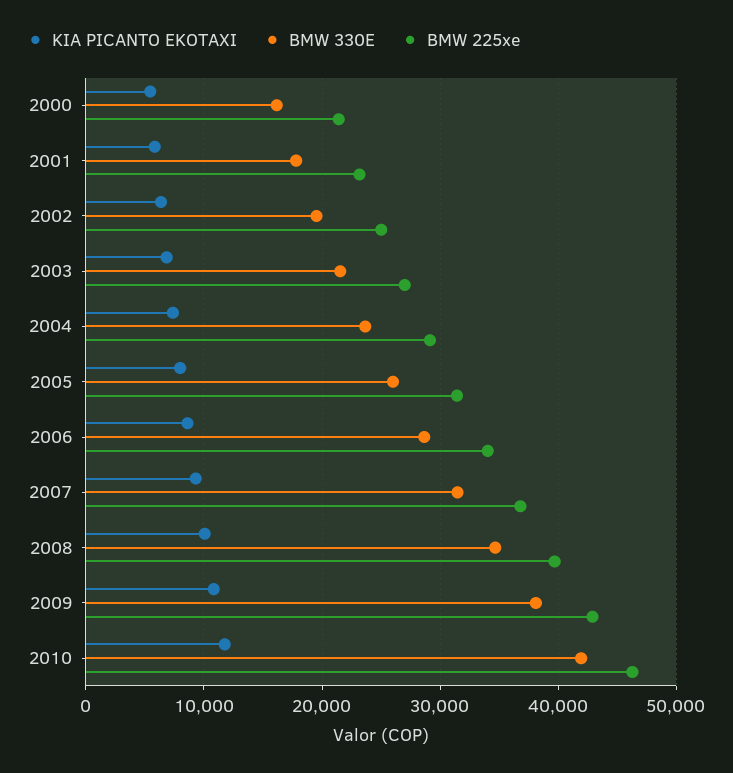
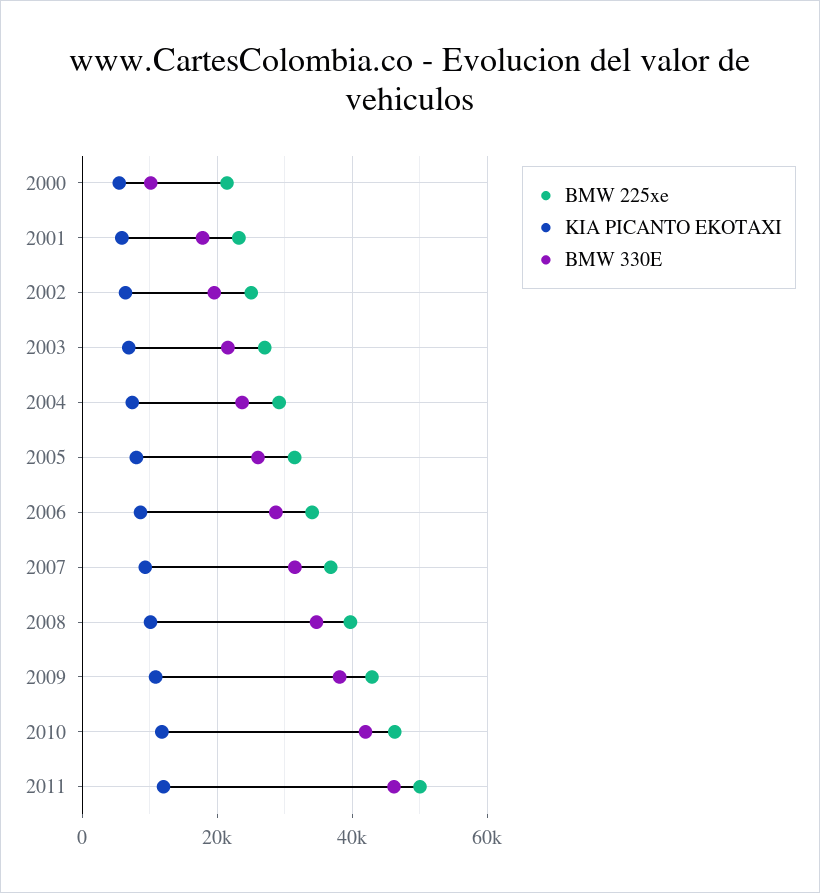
BMW 330E, 2000: 16000 -> 10000
BMW 225xe, 2011: none -> 50000
KIA PICANTO EKOTAXI, 2011: none -> 12000
BMW 330E, 2011: none -> 46000

